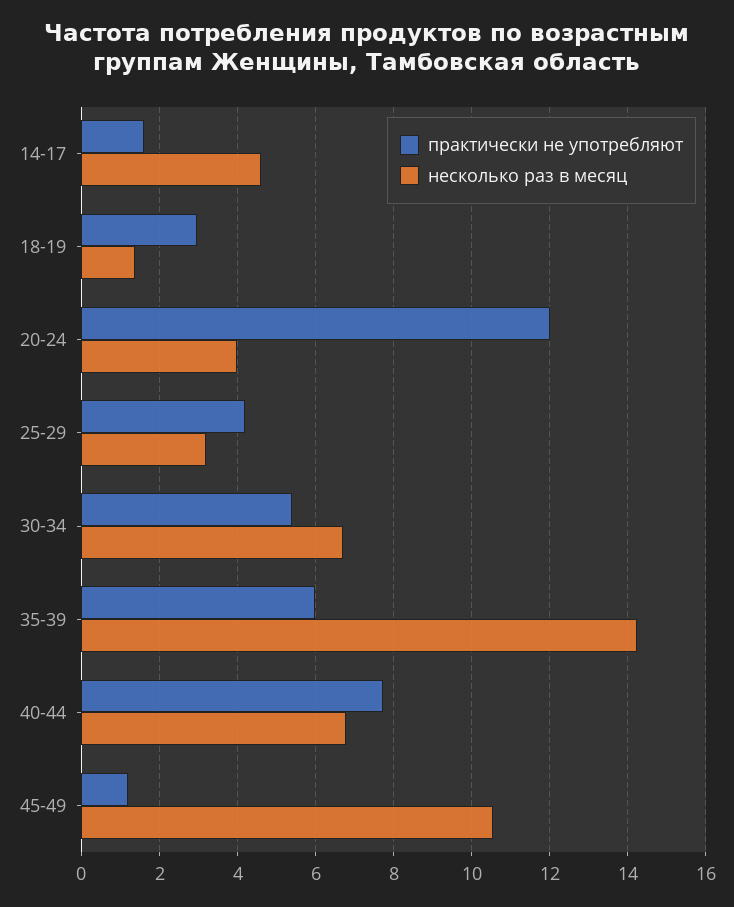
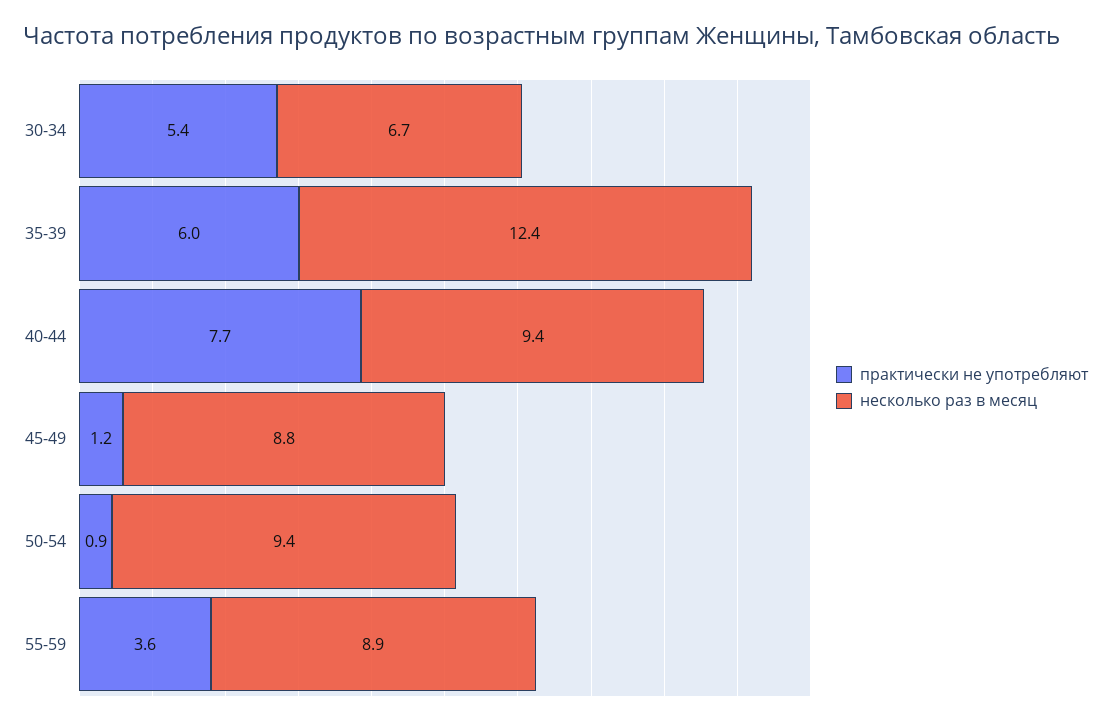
практически не употребляют, 14-17: 1.6 -> none
несколько раз в месяц, 14-17: 4.6 -> none
практически не употребляют, 18-19: 3 -> none
несколько раз в месяц, 18-19: 1.4 -> none
практически не употребляют, 20-24: 12 -> none
несколько раз в месяц, 20-24: 4 -> none
практически не употребляют, 25-29: 4.2 -> none
несколько раз в месяц, 25-29: 3.2 -> none
несколько раз в месяц, 35-39: 14.2 -> 12.4
несколько раз в месяц, 40-44: 6.8 -> 9.4
несколько раз в месяц, 45-49: 10.6 -> 8.8
практически не употребляют, 50-54: none -> 0.9
несколько раз в месяц, 50-54: none -> 9.4
практически не употребляют, 55-59: none -> 3.6
несколько раз в месяц, 55-59: none -> 8.9

